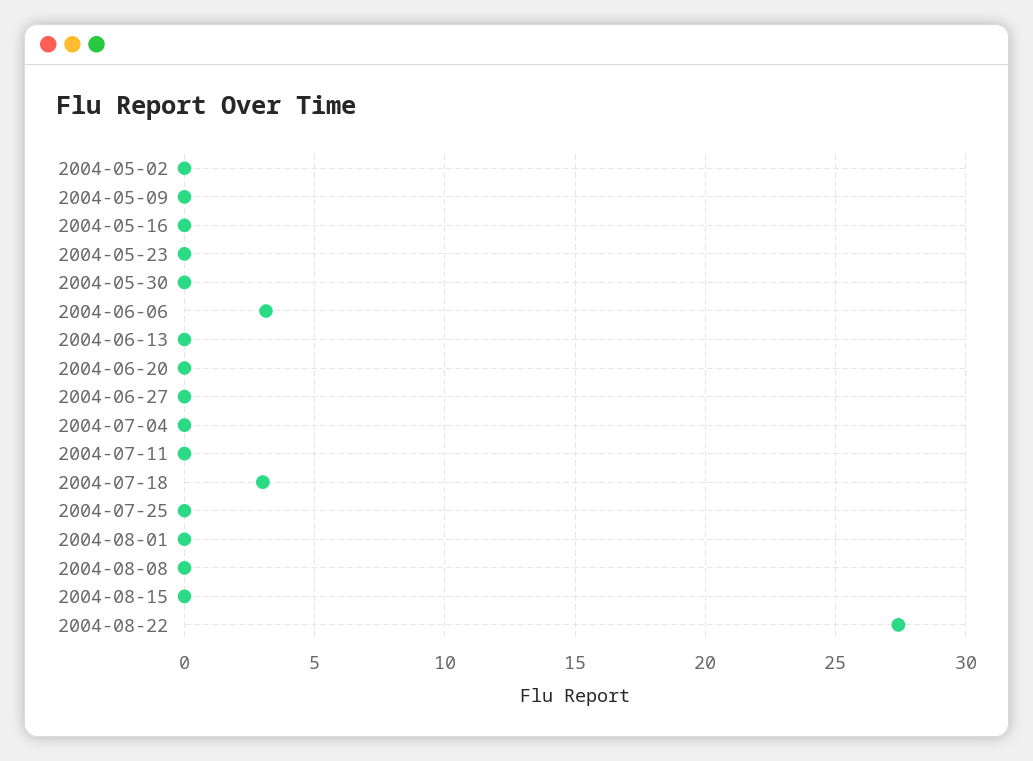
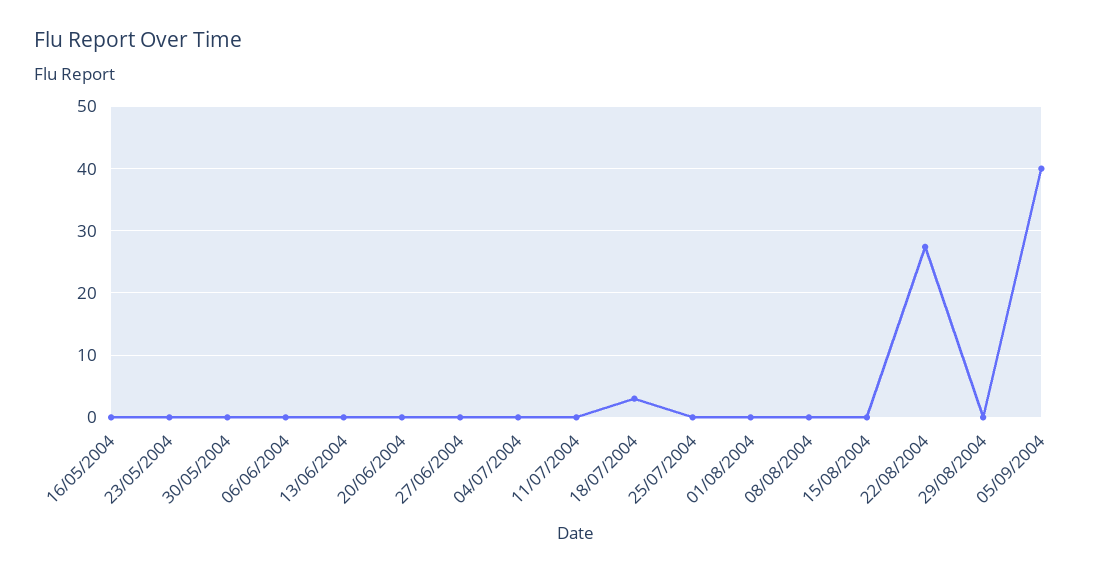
2004-05-02: 0 -> none
2004-05-09: 0 -> none
2004-06-06: 3 -> 0
29/08/2004: none -> 0
05/09/2004: none -> 40

